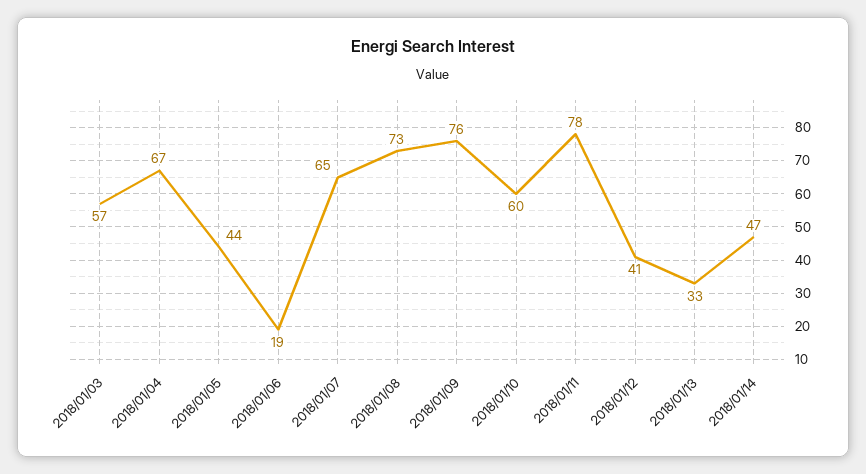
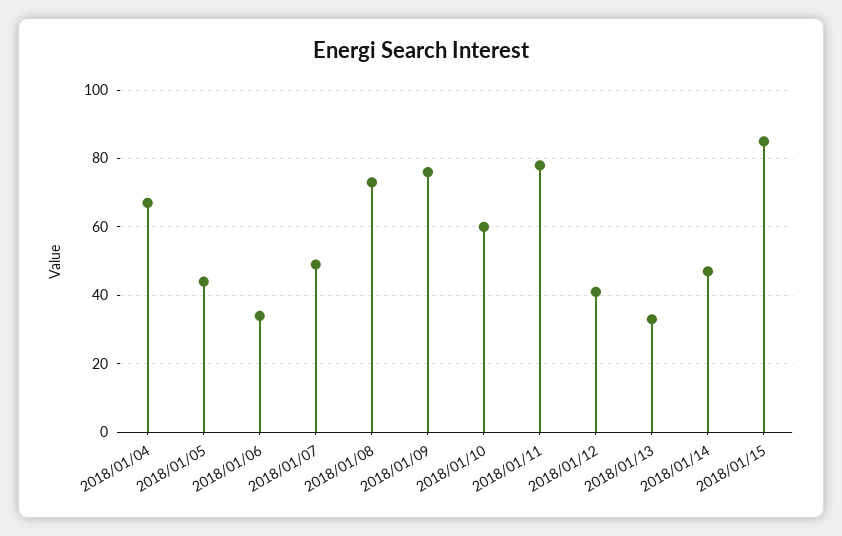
2018/01/03: 57 -> none
2018/01/06: 19 -> 35
2018/01/07: 65 -> 50
2018/01/15: none -> 85

